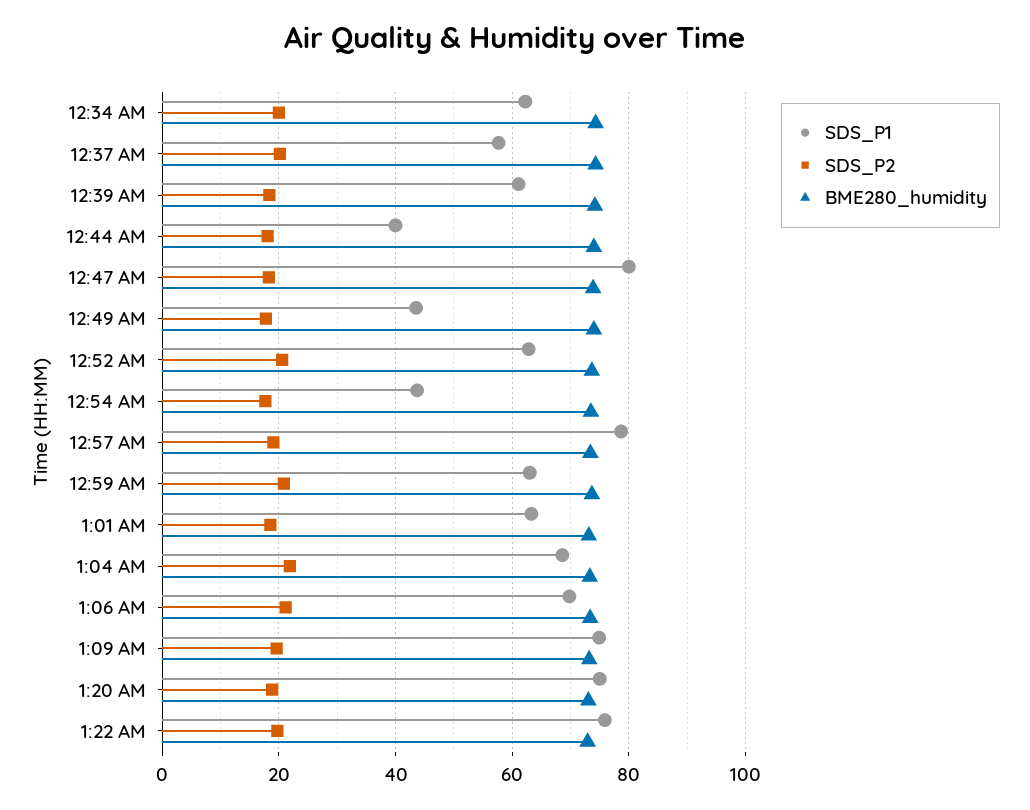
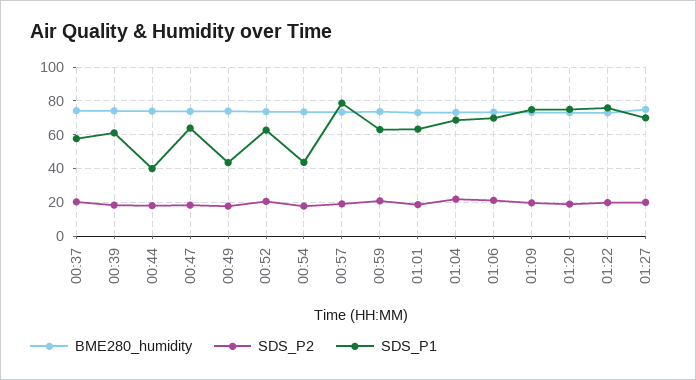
SDS_P1, 12:34 AM: 62 -> none
SDS_P2, 12:34 AM: 20 -> none
BME280_humidity, 12:34 AM: 74 -> none
SDS_P1, 12:47 AM: 80 -> 65
BME280_humidity, 01:27: none -> 75
SDS_P2, 01:27: none -> 20
SDS_P1, 01:27: none -> 70

